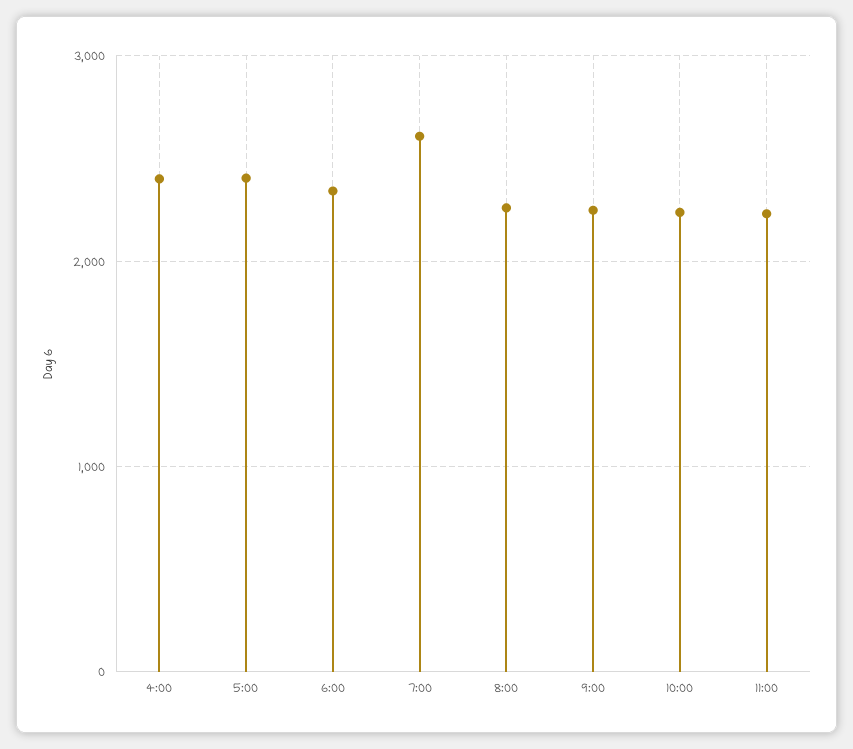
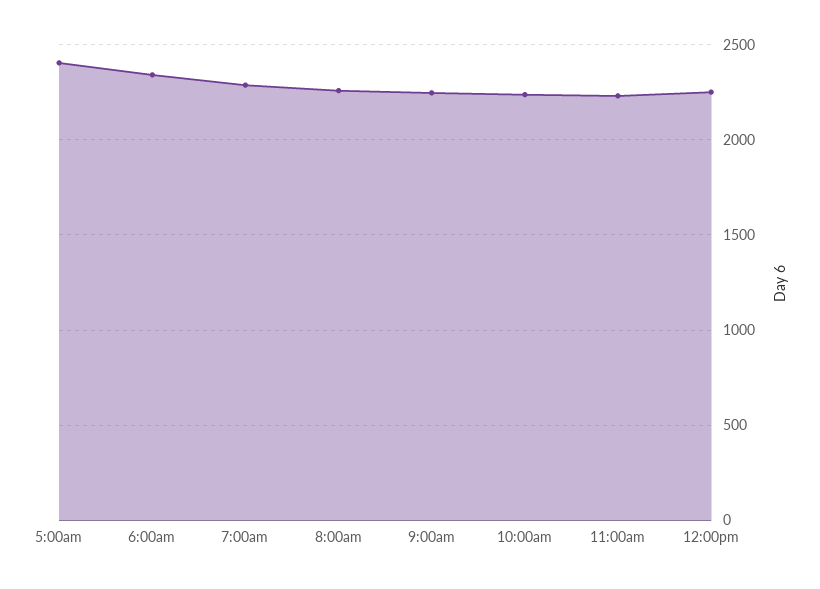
4:00: 2400 -> none
7:00: 2600 -> 2300
12:00pm: none -> 2250

